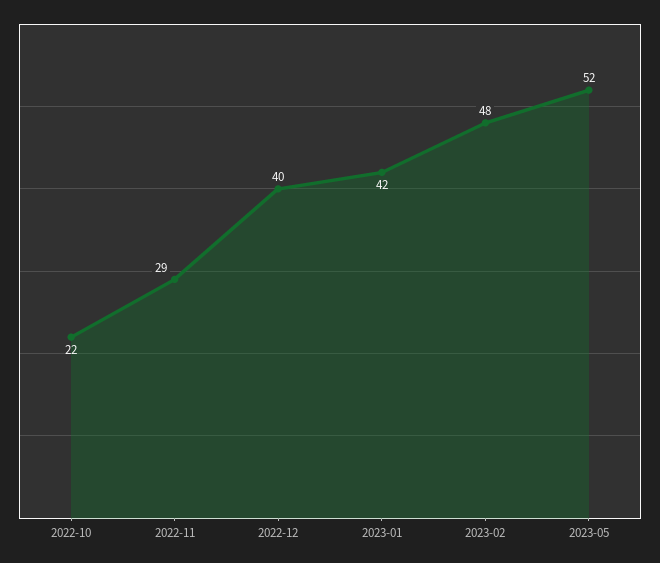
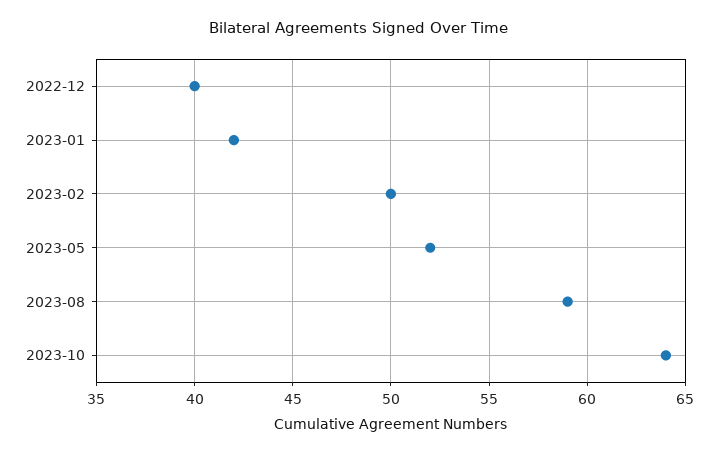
2022-10: 22 -> none
2022-11: 29 -> none
2023-02: 48 -> 50
2023-08: none -> 59
2023-10: none -> 64

